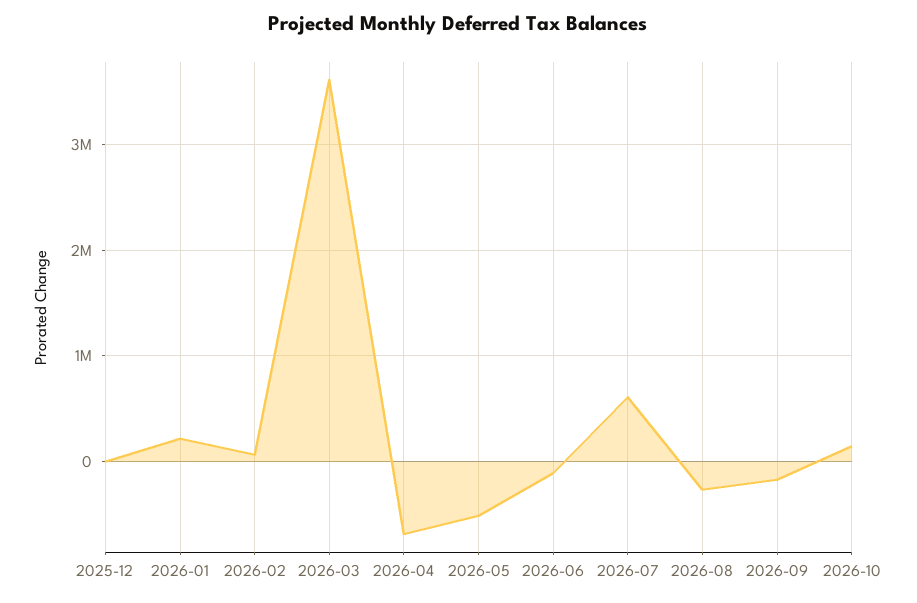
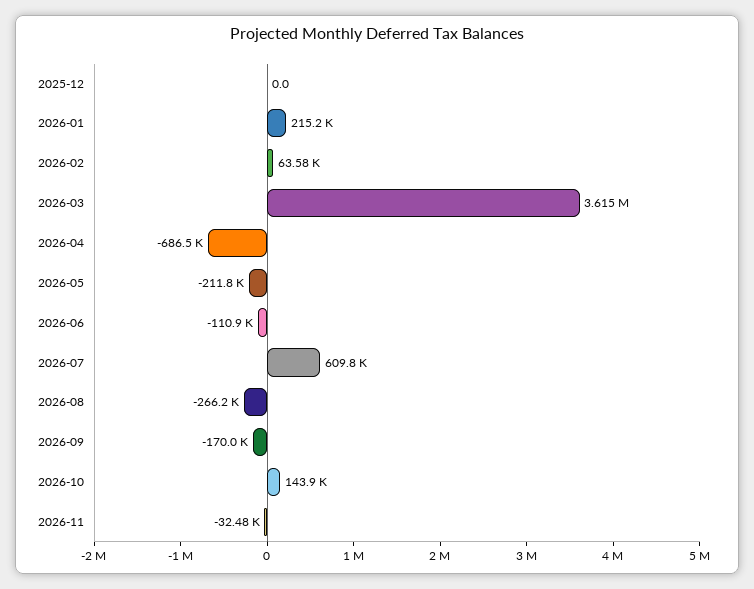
2026-05: -500000 -> -211800
2026-11: none -> -32480

